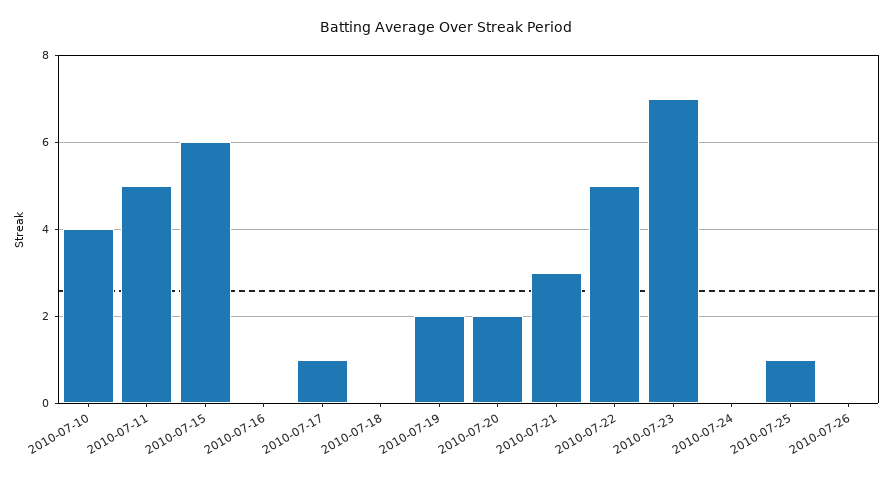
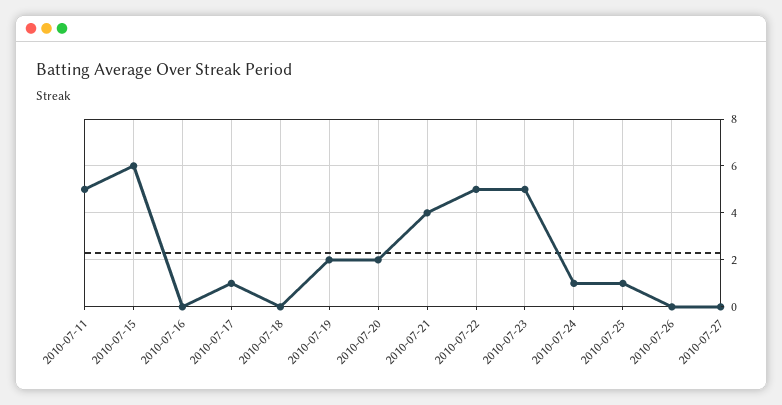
2010-07-10: 4 -> none
2010-07-21: 3 -> 4
2010-07-23: 7 -> 5
2010-07-24: 0 -> 1
2010-07-27: none -> 0

